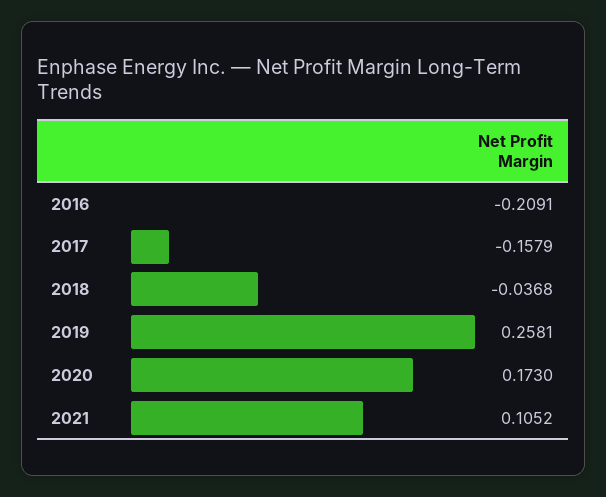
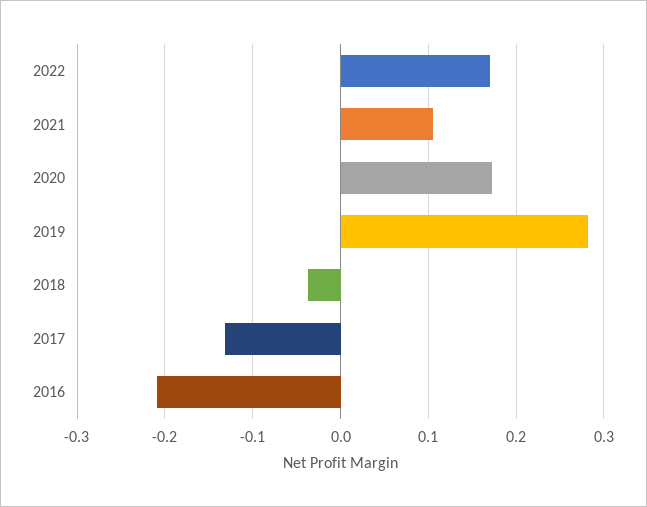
2017: -0.1579 -> -0.13
2019: 0.2581 -> 0.28
2022: none -> 0.17

